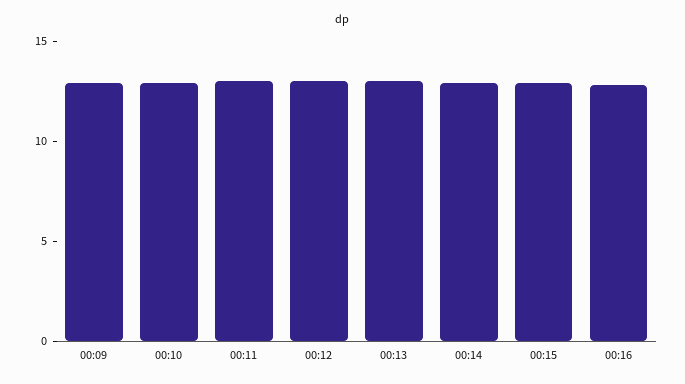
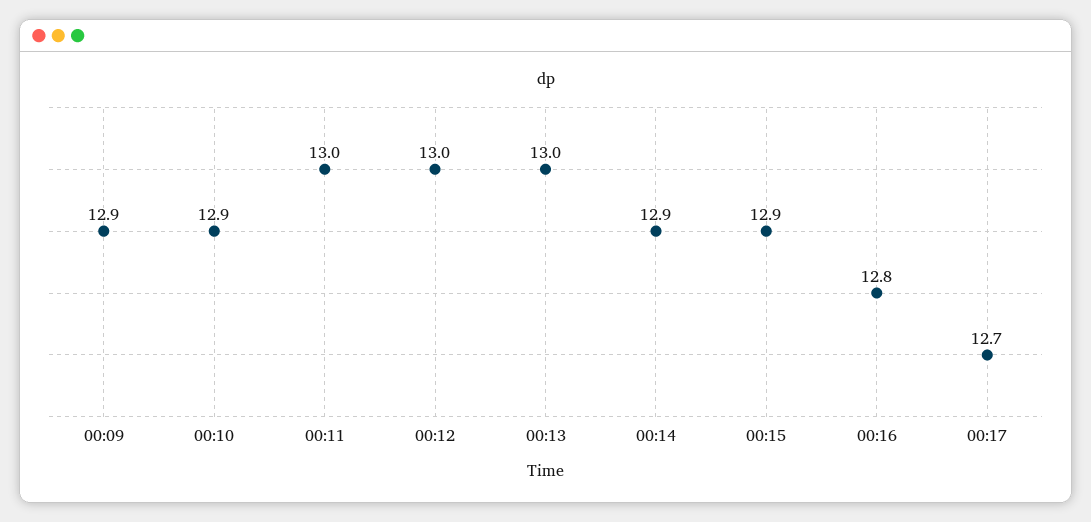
00:17: none -> 12.7

